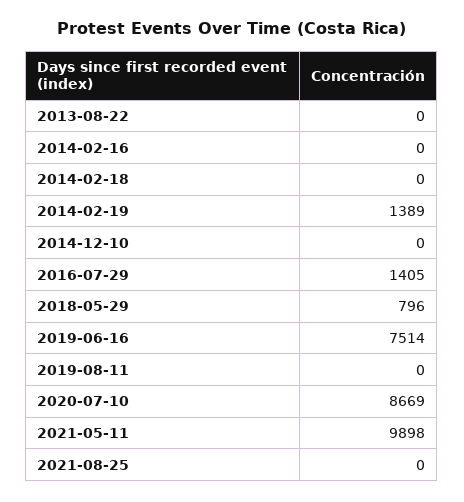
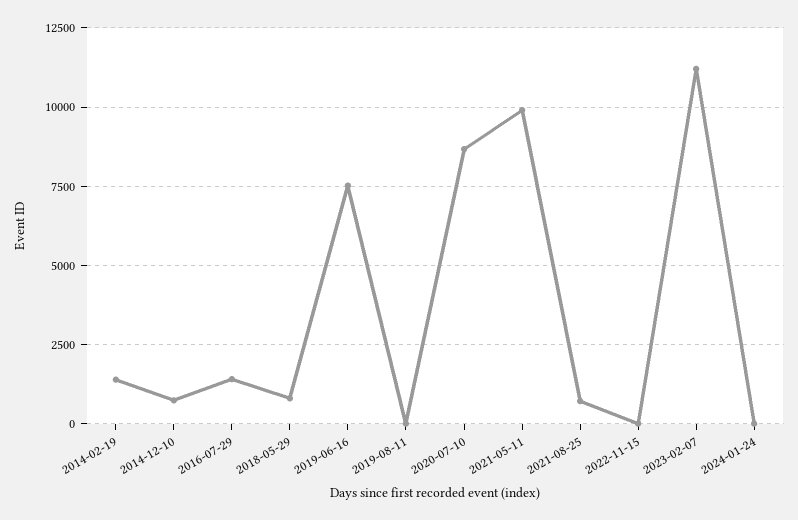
2013-08-22: 0 -> none
2014-02-16: 0 -> none
2014-02-18: 0 -> none
2014-12-10: 0 -> 750
2021-08-25: 0 -> 750
2022-11-15: none -> 0
2023-02-07: none -> 11250
2024-01-24: none -> 0

